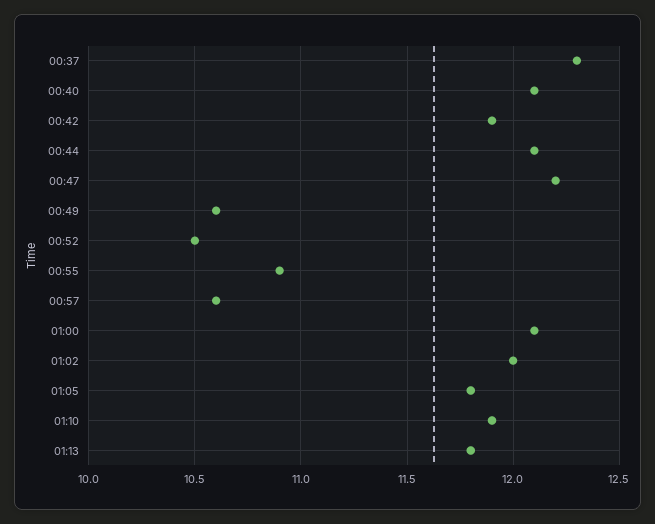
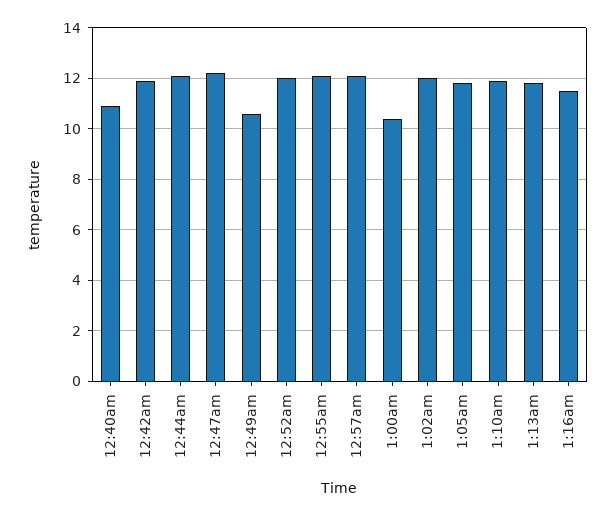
00:37: 12.3 -> none
00:40: 12.1 -> 11
00:52: 10.5 -> 12
00:55: 10.9 -> 12
00:57: 10.6 -> 12
01:00: 12.1 -> 10.5
1:16am: none -> 11.5

